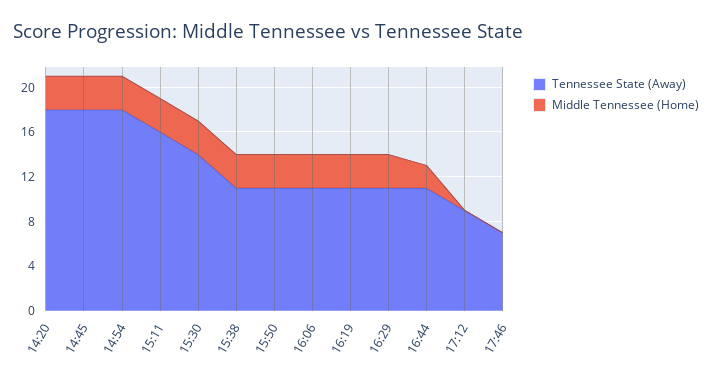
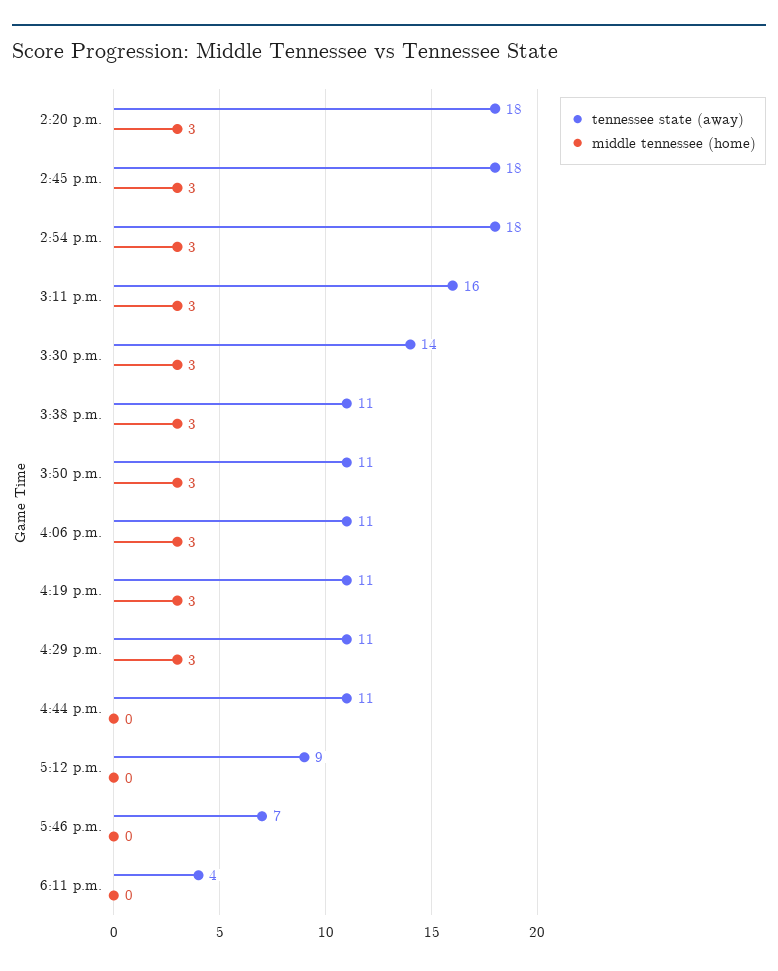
Middle Tennessee (Home), 16:44: 2 -> 0
Tennessee State (Away), 6:11 p.m.: none -> 4
Middle Tennessee (Home), 6:11 p.m.: none -> 0

